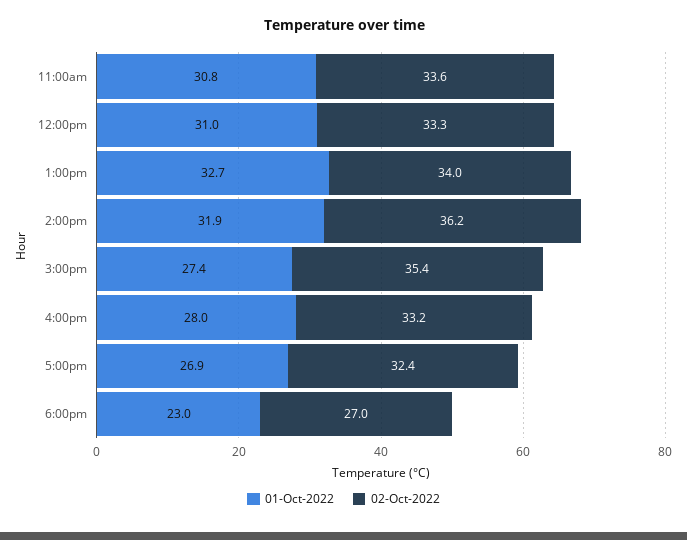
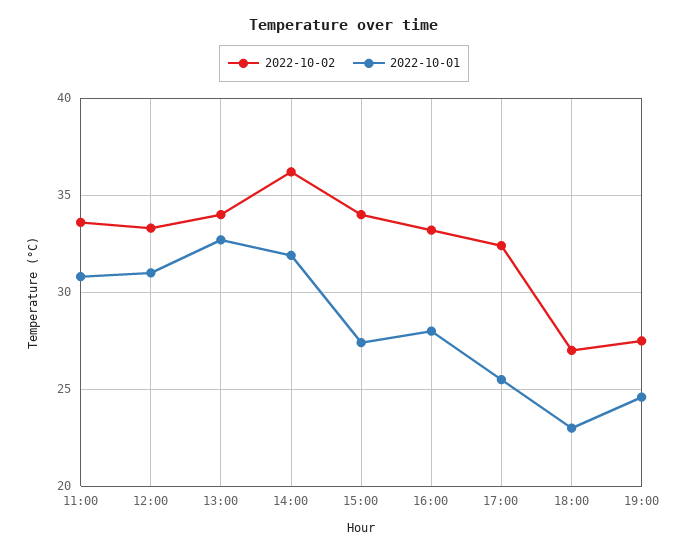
02-Oct-2022, 3:00pm: 35.4 -> 34
01-Oct-2022, 5:00pm: 26.9 -> 25.5
02-Oct-2022, 19:00: none -> 27.5
01-Oct-2022, 19:00: none -> 24.5

